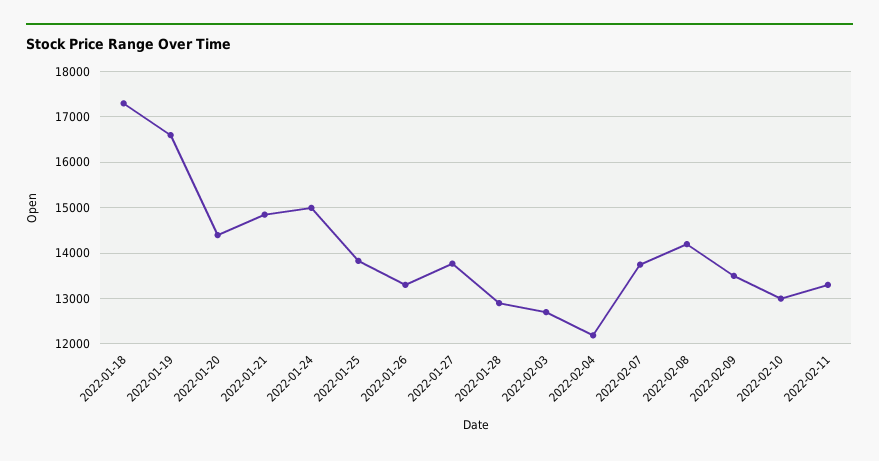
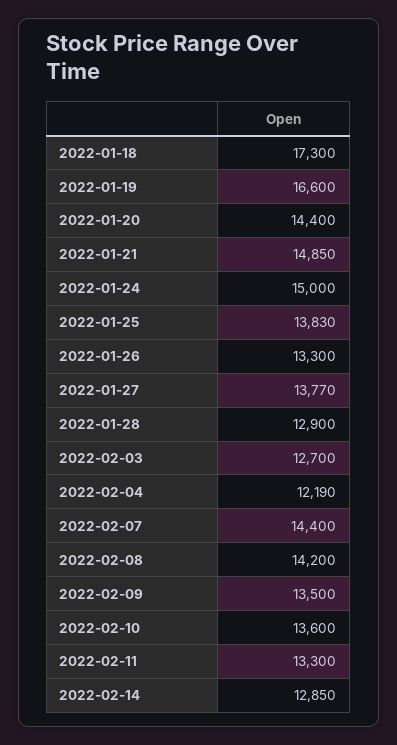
2022-02-07: 13800 -> 14400
2022-02-10: 13000 -> 13600
2022-02-14: none -> 12850

